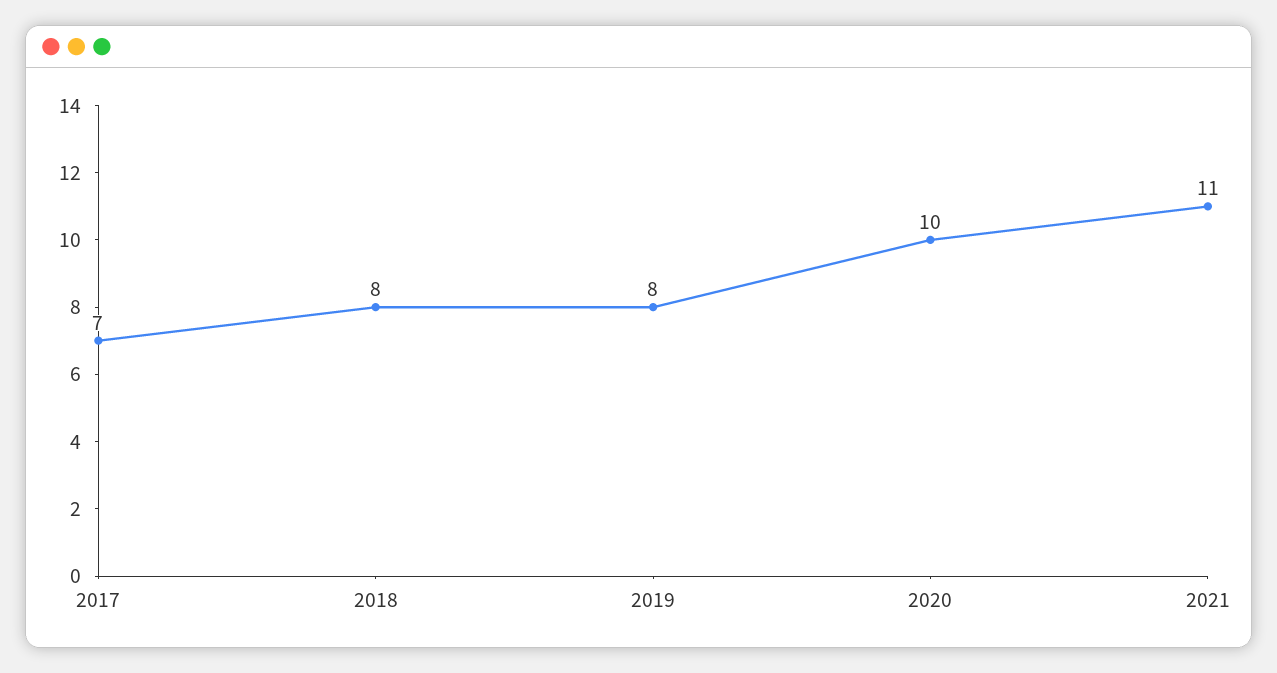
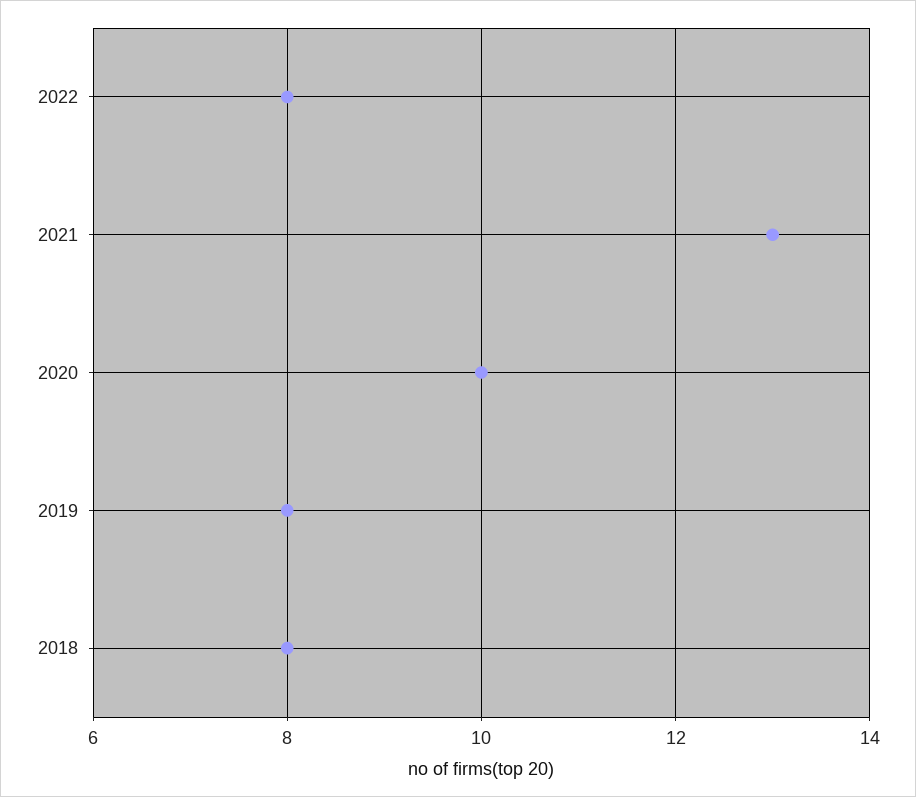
2017: 7 -> none
2021: 11 -> 13
2022: none -> 8

